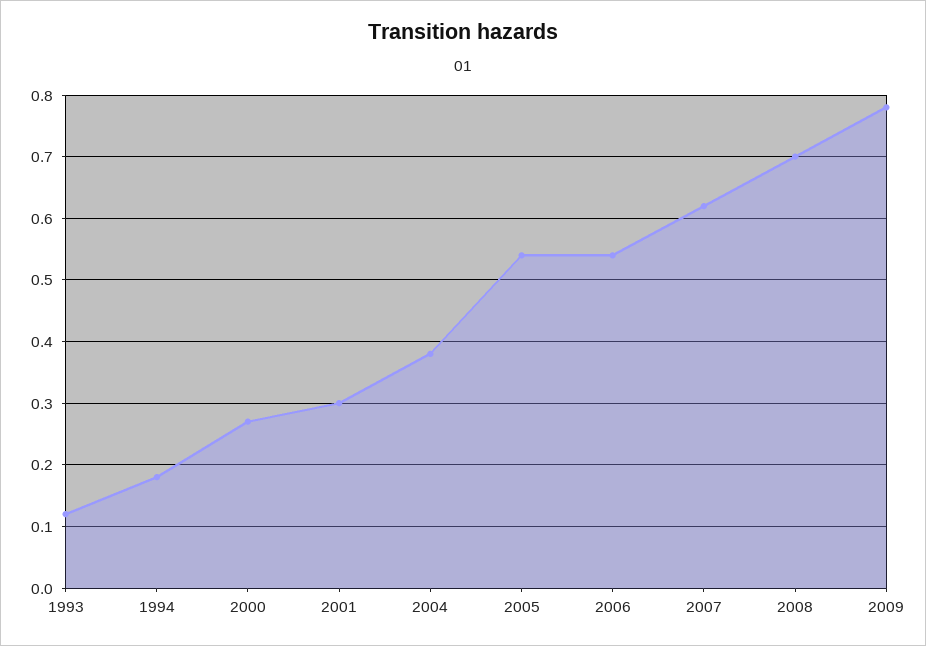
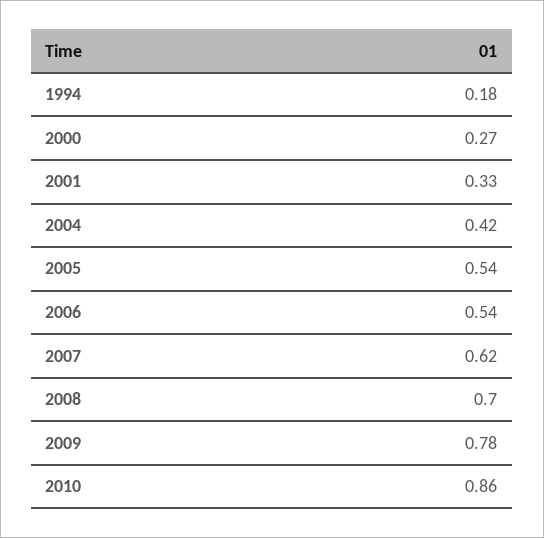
1993: 0.12 -> none
2001: 0.3 -> 0.33
2004: 0.38 -> 0.42
2010: none -> 0.86

